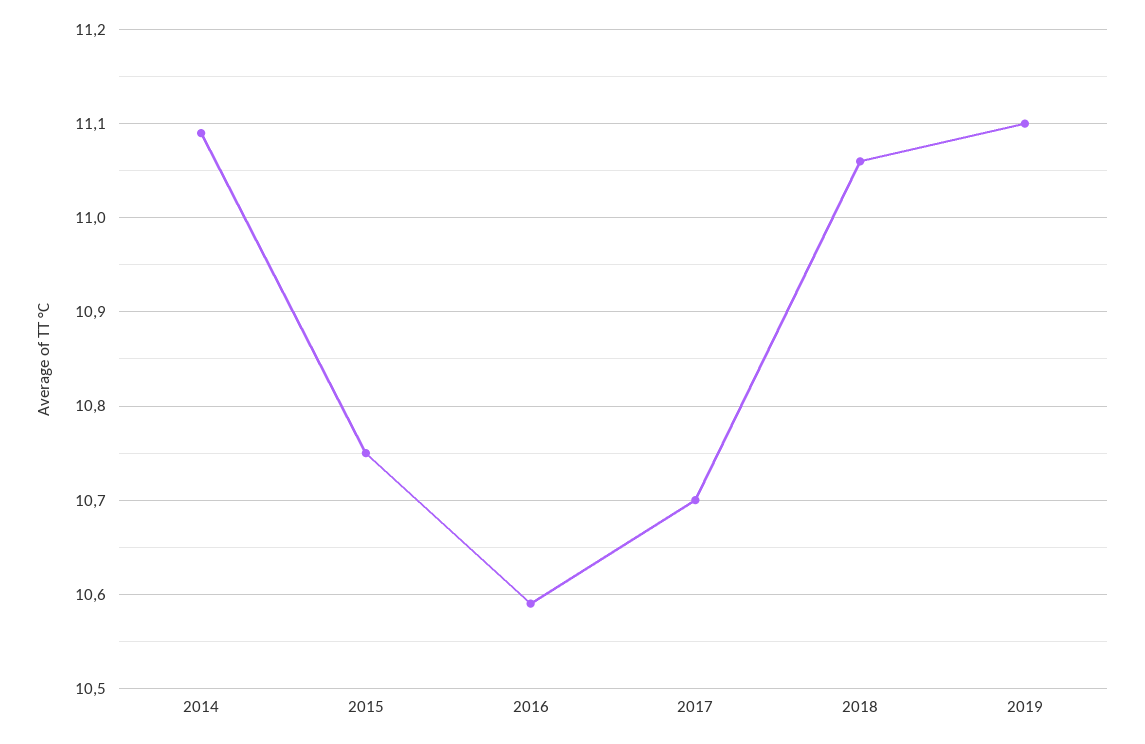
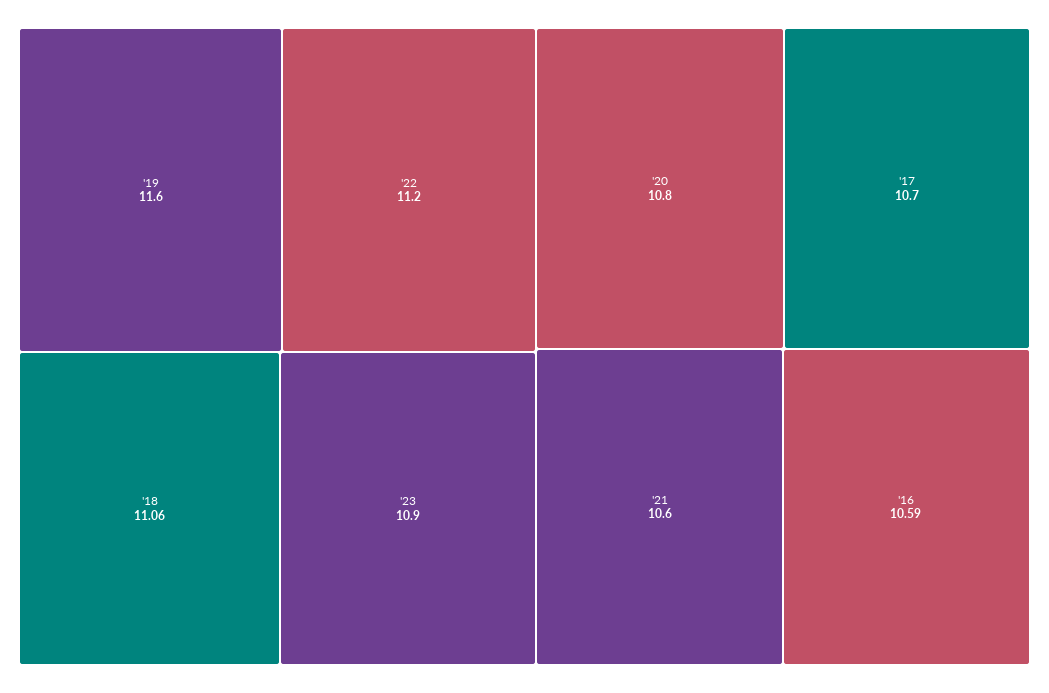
2014: 11.09 -> none
2015: 10.75 -> none
2019: 11.1 -> 11.6
'22: none -> 11.2
'23: none -> 10.9
'20: none -> 10.8
'21: none -> 10.6

